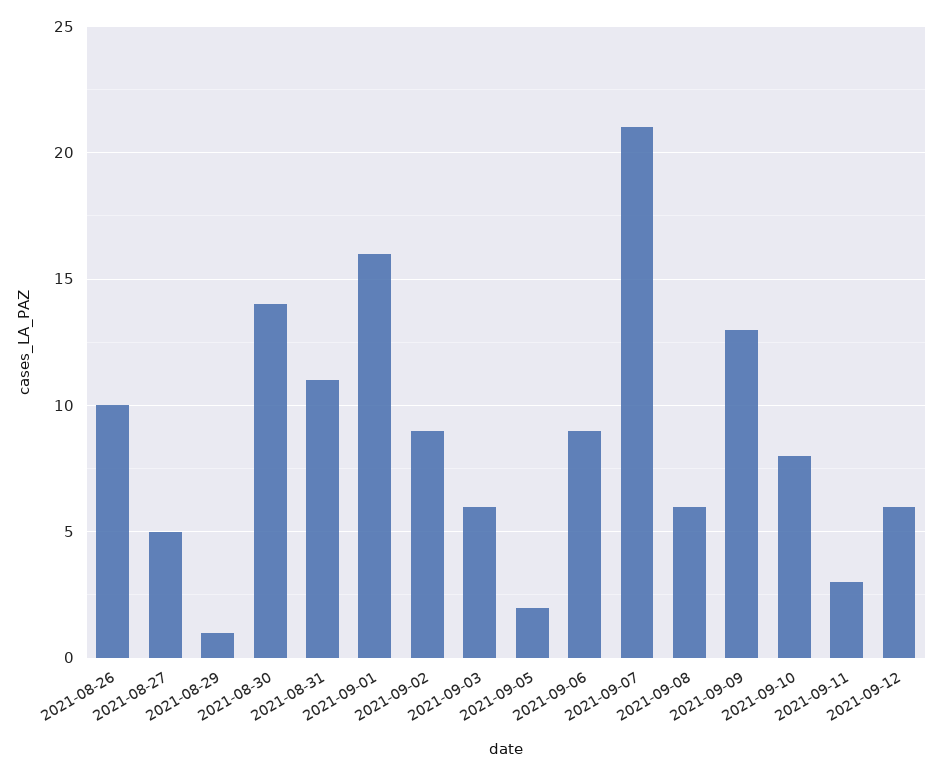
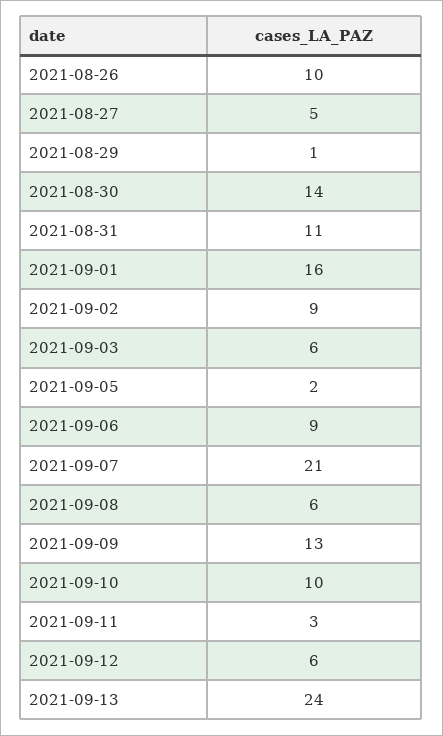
2021-09-10: 8 -> 10
2021-09-13: none -> 24

